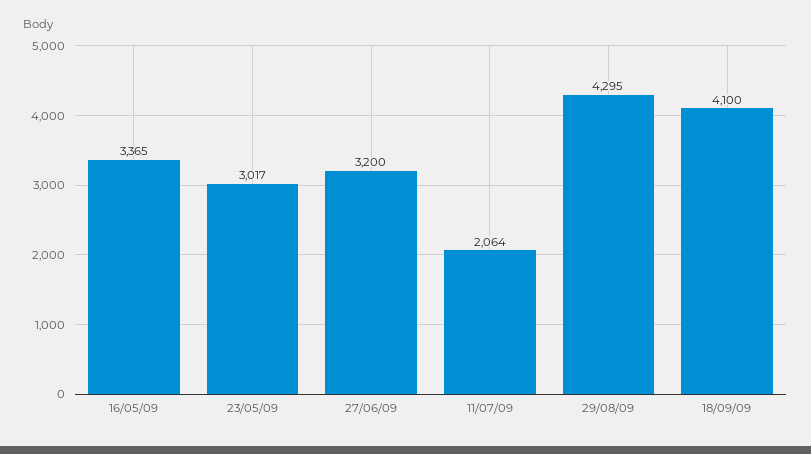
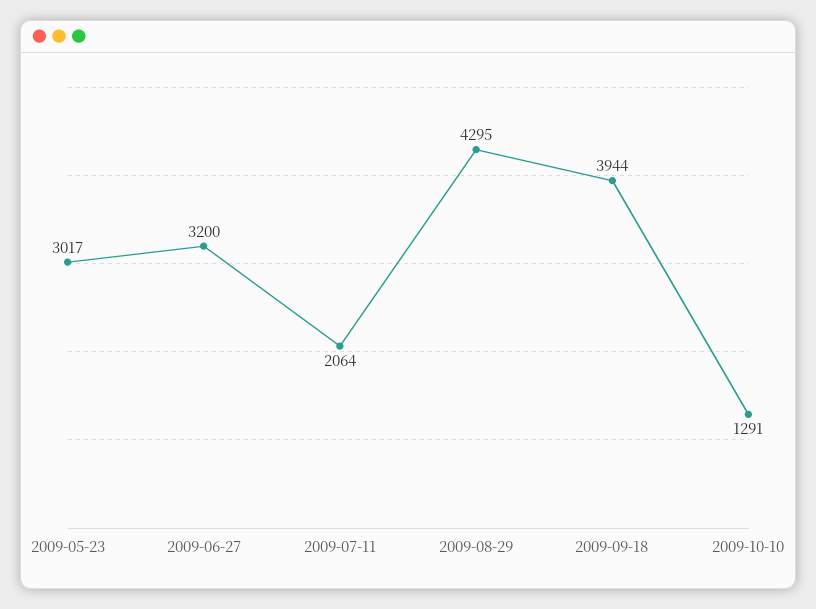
16/05/09: 3365 -> none
18/09/09: 4100 -> 3944
2009-10-10: none -> 1291

